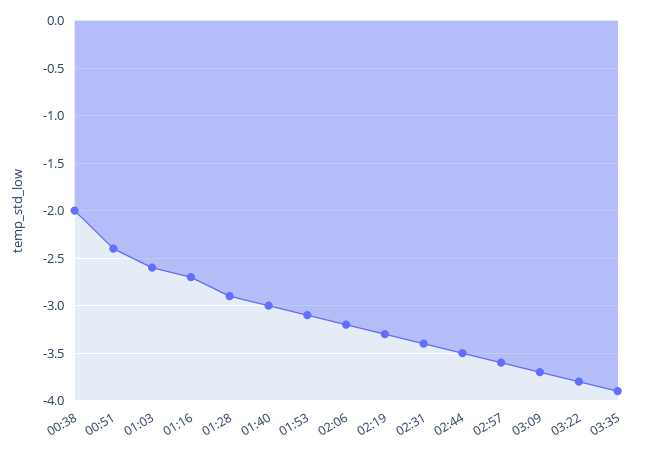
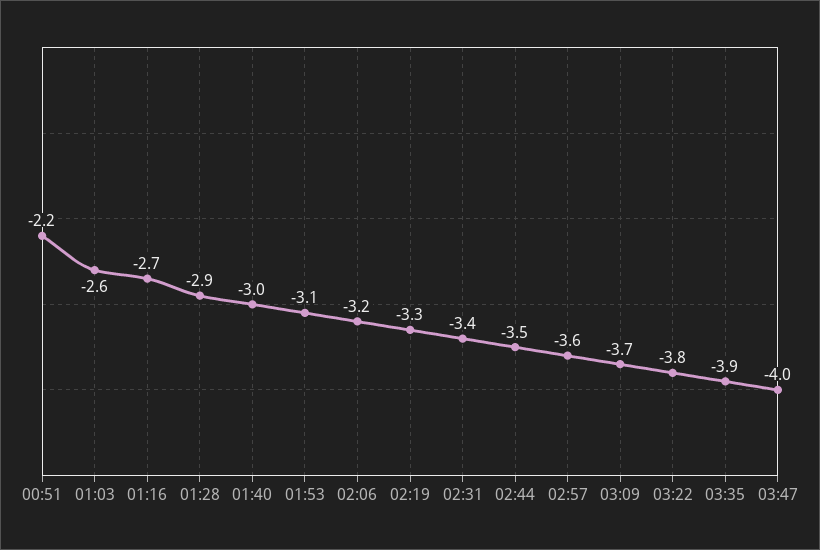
00:38: -2 -> none
00:51: -2.4 -> -2.2
03:47: none -> -4

